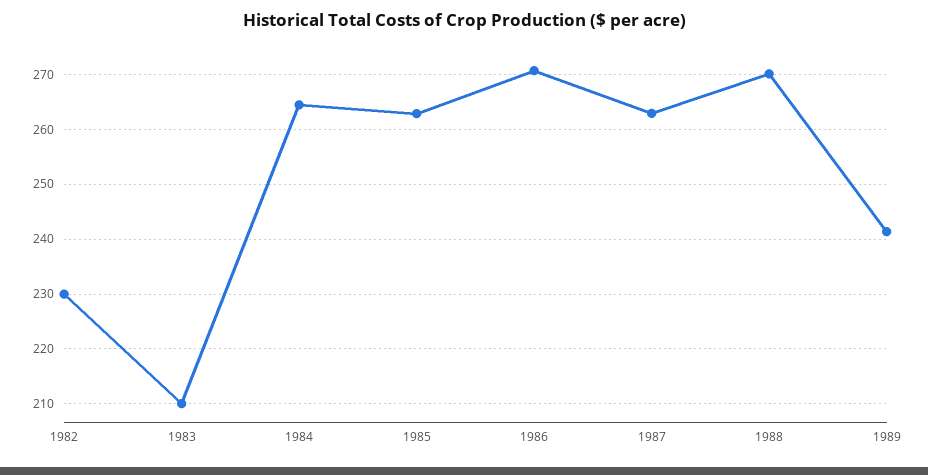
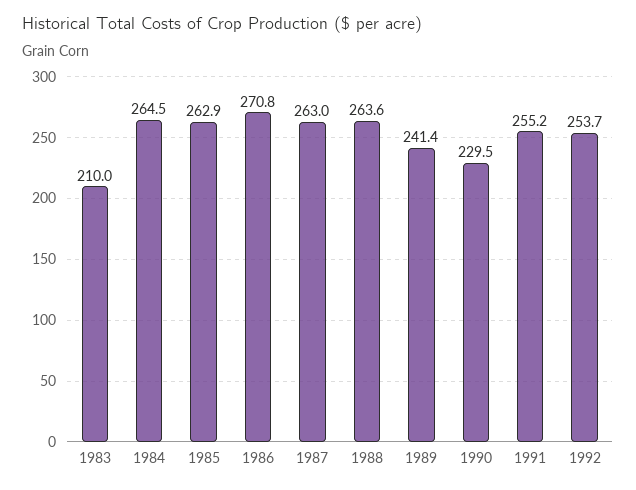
1982: 230 -> none
1988: 270 -> 263.6
1990: none -> 229.5
1991: none -> 255.2
1992: none -> 253.7

